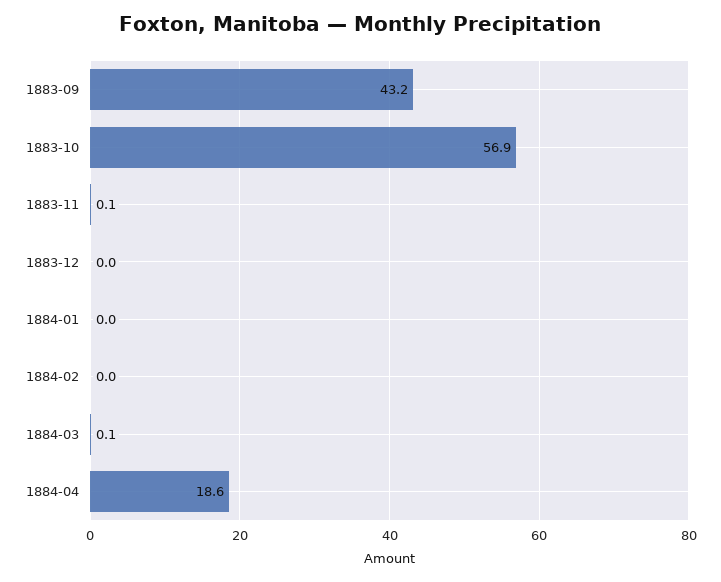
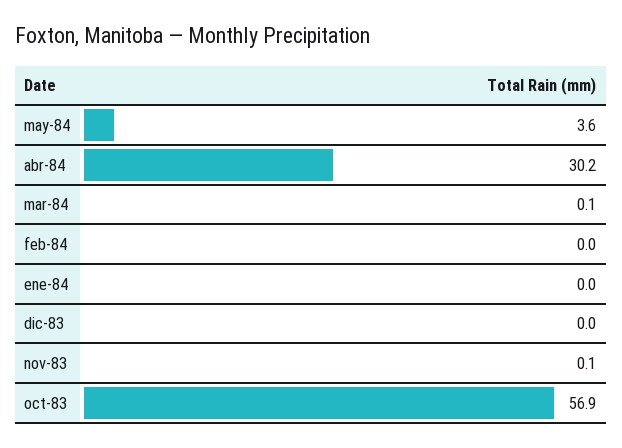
1883-09: 43.2 -> none
1884-04: 18.6 -> 30.2
may-84: none -> 3.6

